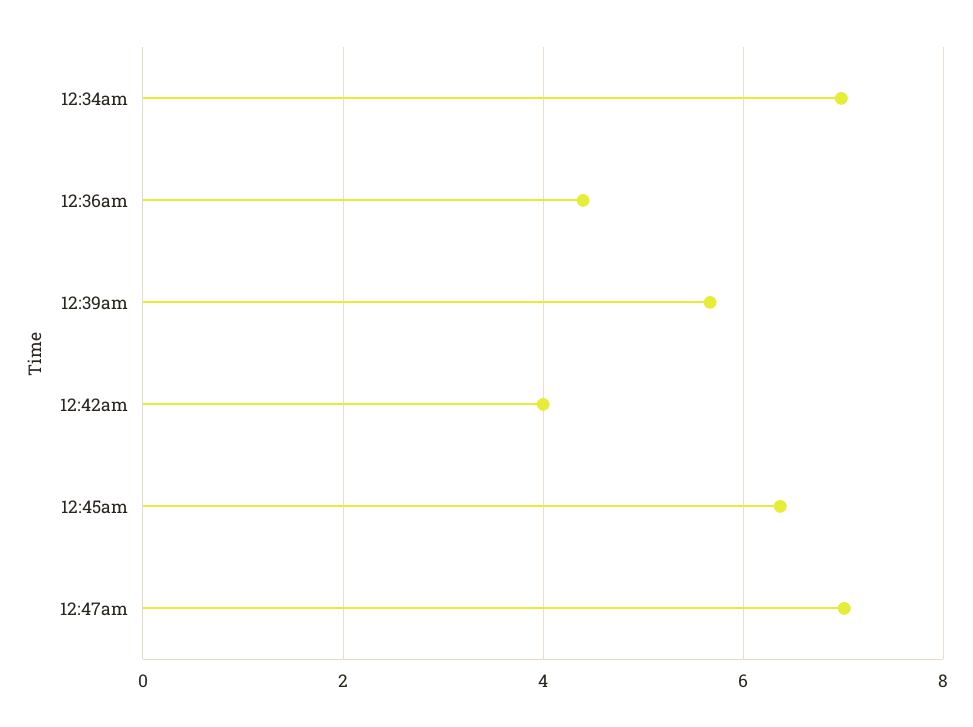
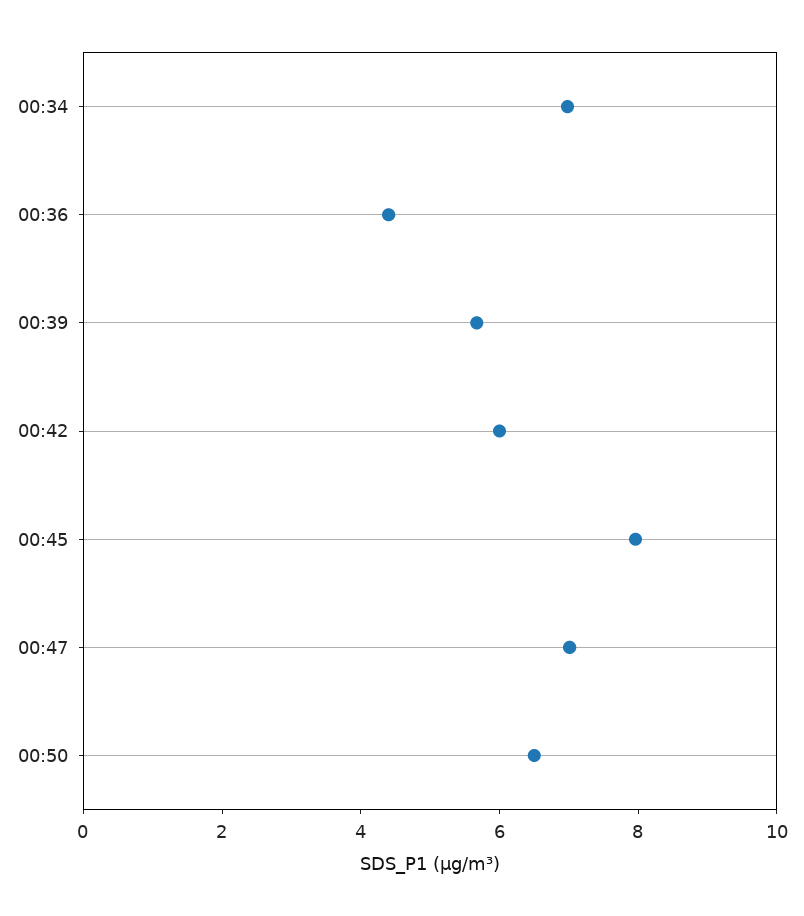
12:42am: 4 -> 6
12:45am: 6.4 -> 8
00:50: none -> 6.5

